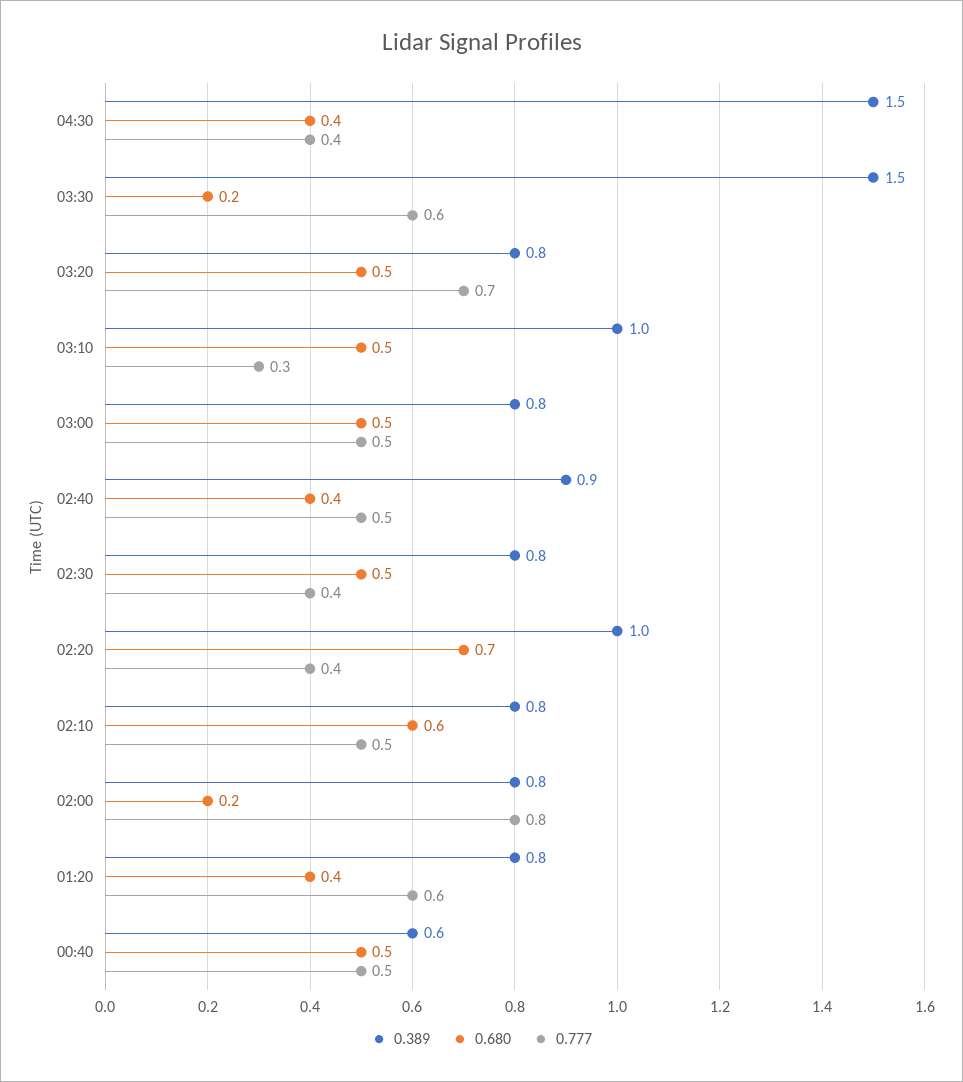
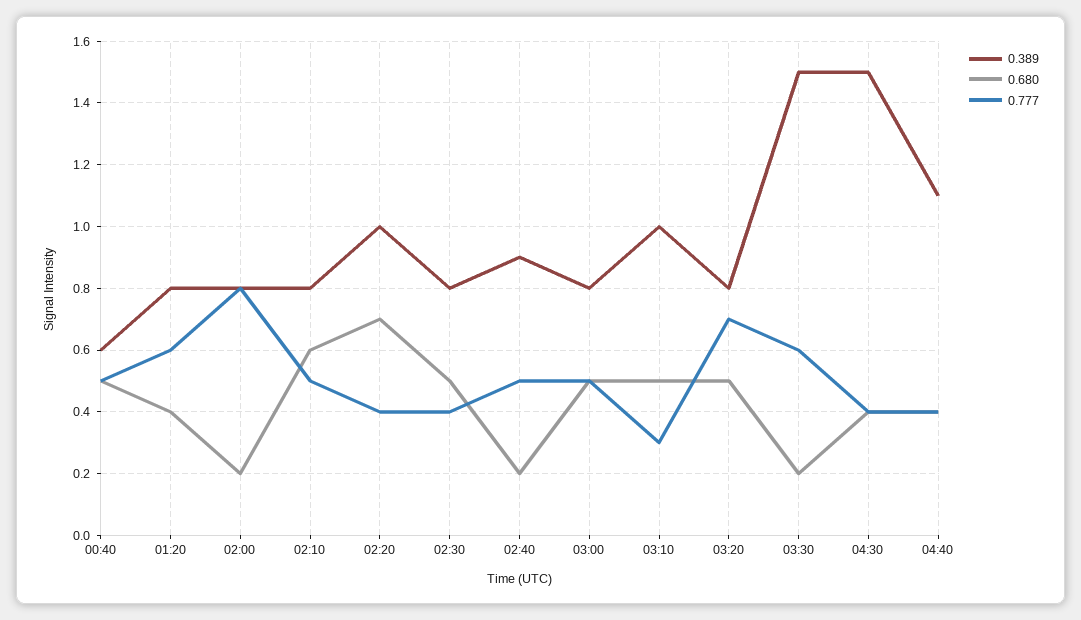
0.680, 02:40: 0.4 -> 0.2
0.389, 04:40: none -> 1.1
0.680, 04:40: none -> 0.4
0.777, 04:40: none -> 0.4

